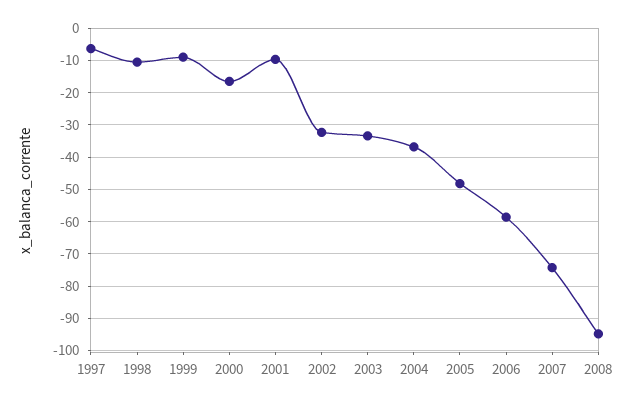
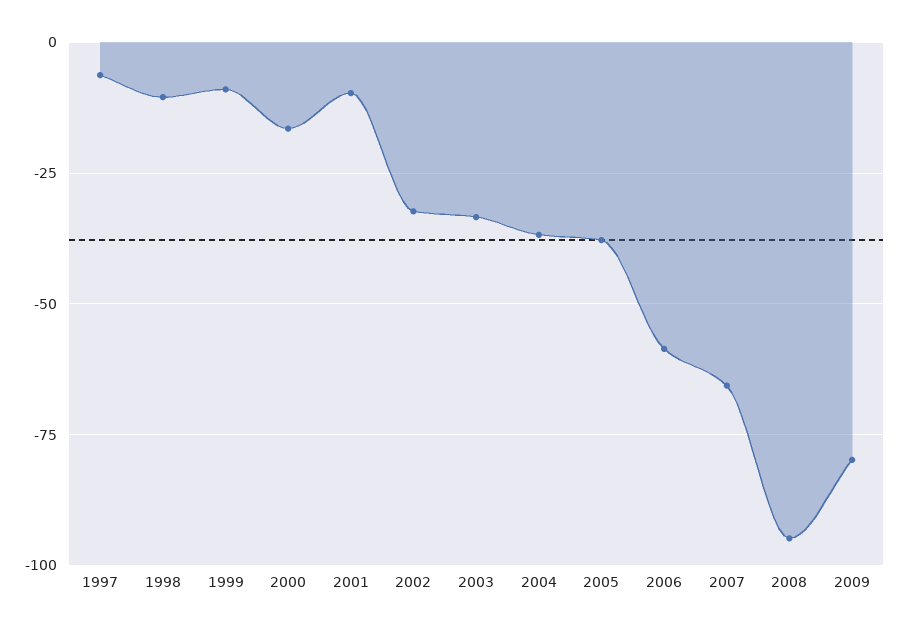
2005: -48 -> -37.5
2007: -74 -> -65
2009: none -> -80

